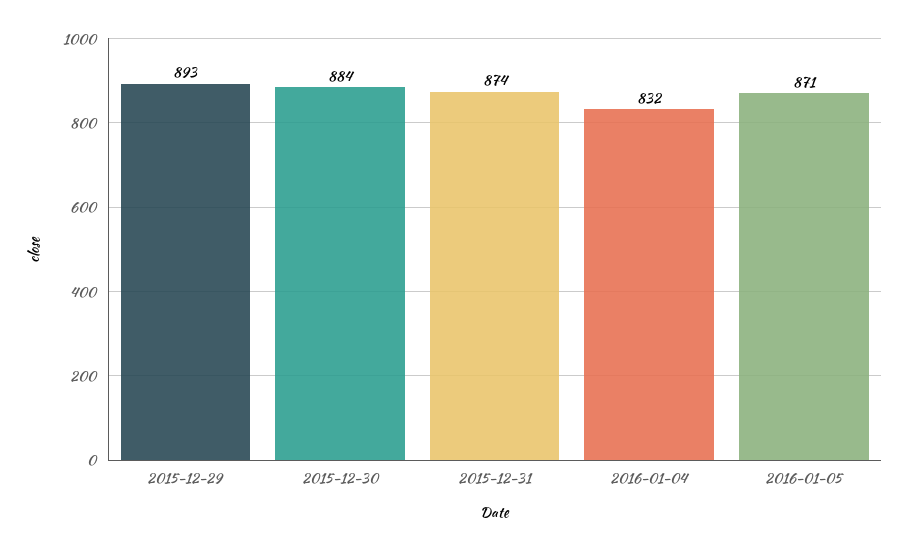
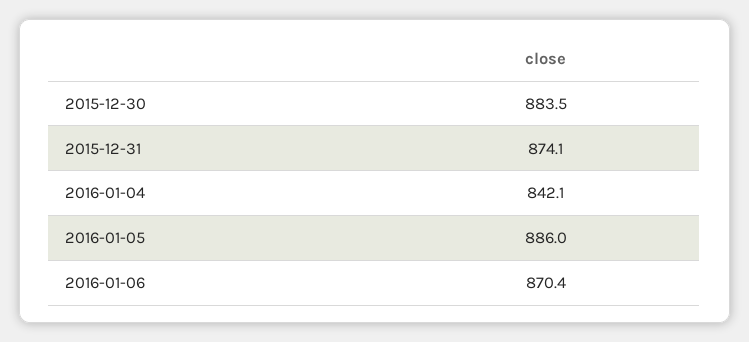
2015-12-29: 893 -> none
2016-01-04: 832 -> 842.1
2016-01-05: 871 -> 886
2016-01-06: none -> 870.4

